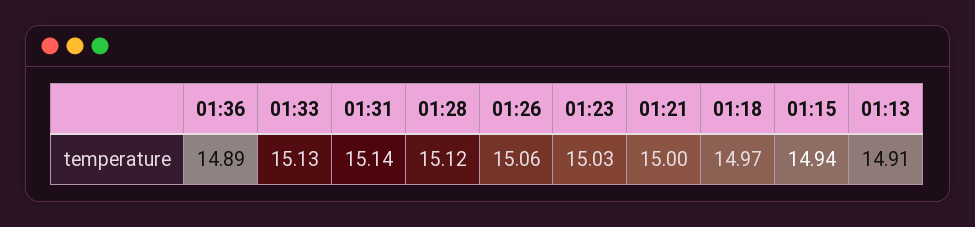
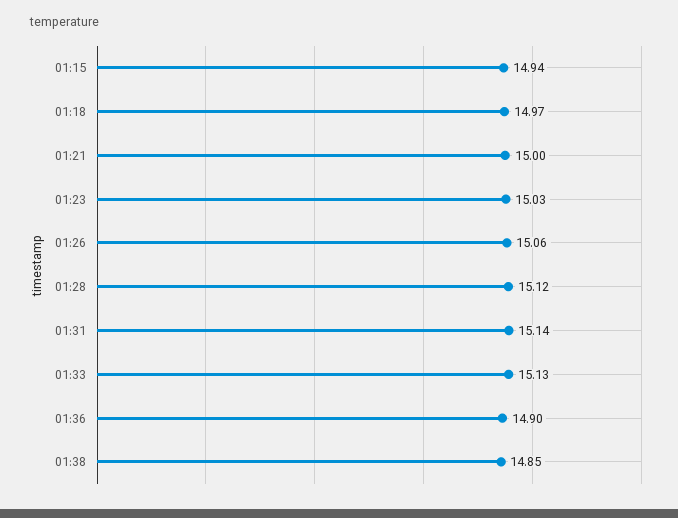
01:36: 14.89 -> 14.9
01:13: 14.91 -> none
01:38: none -> 14.85

